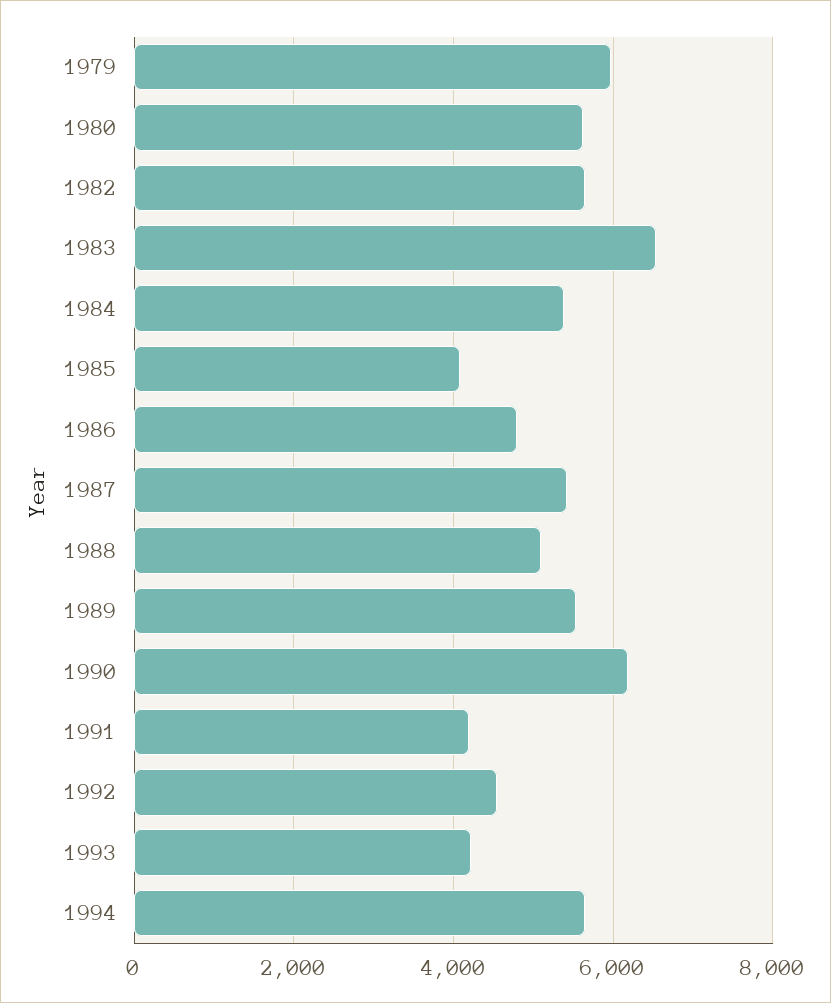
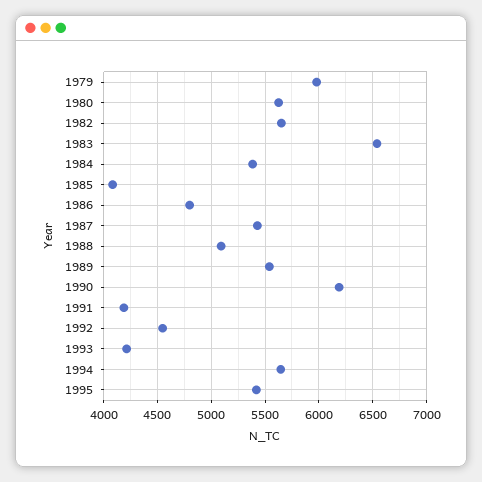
1995: none -> 5400

